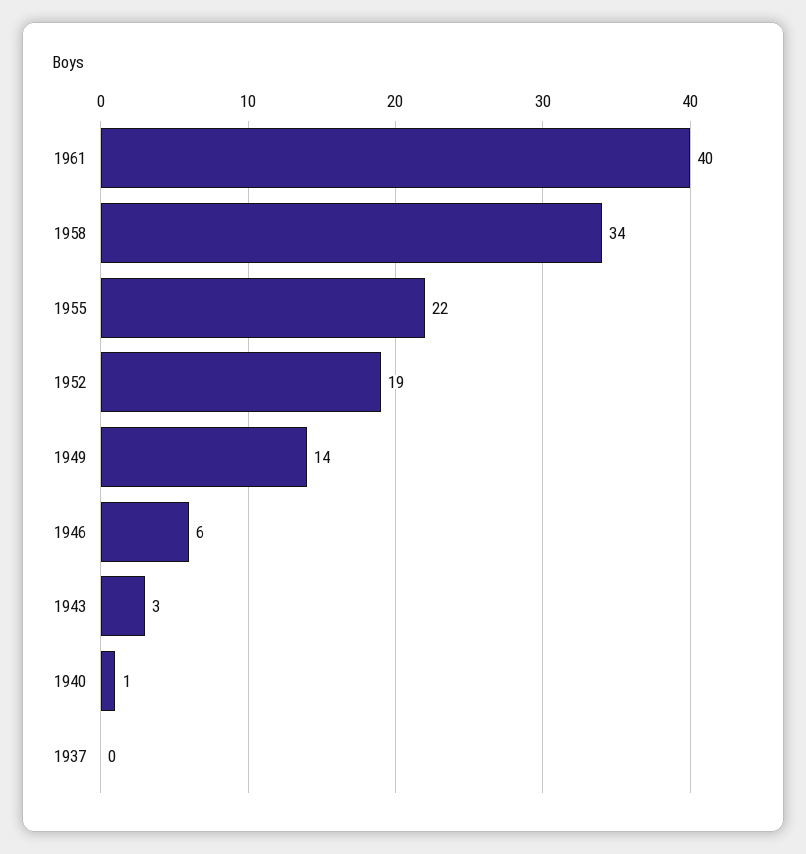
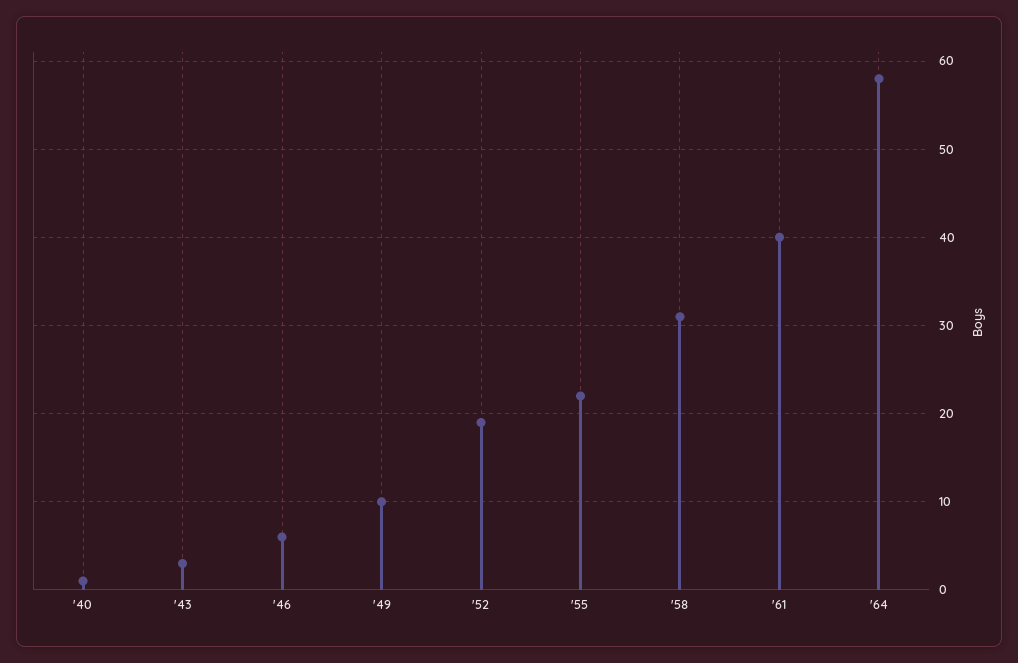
1958: 34 -> 31
1949: 14 -> 10
1937: 0 -> none
'64: none -> 58

